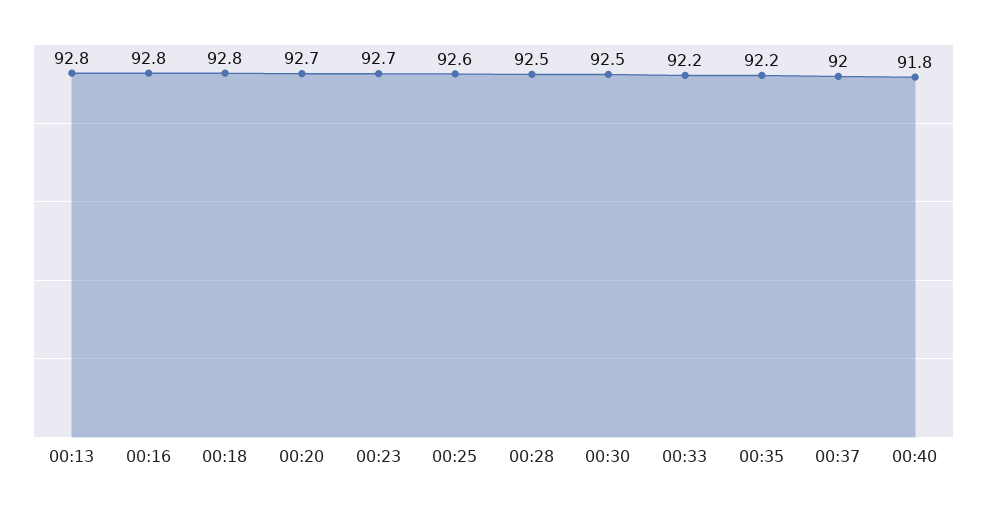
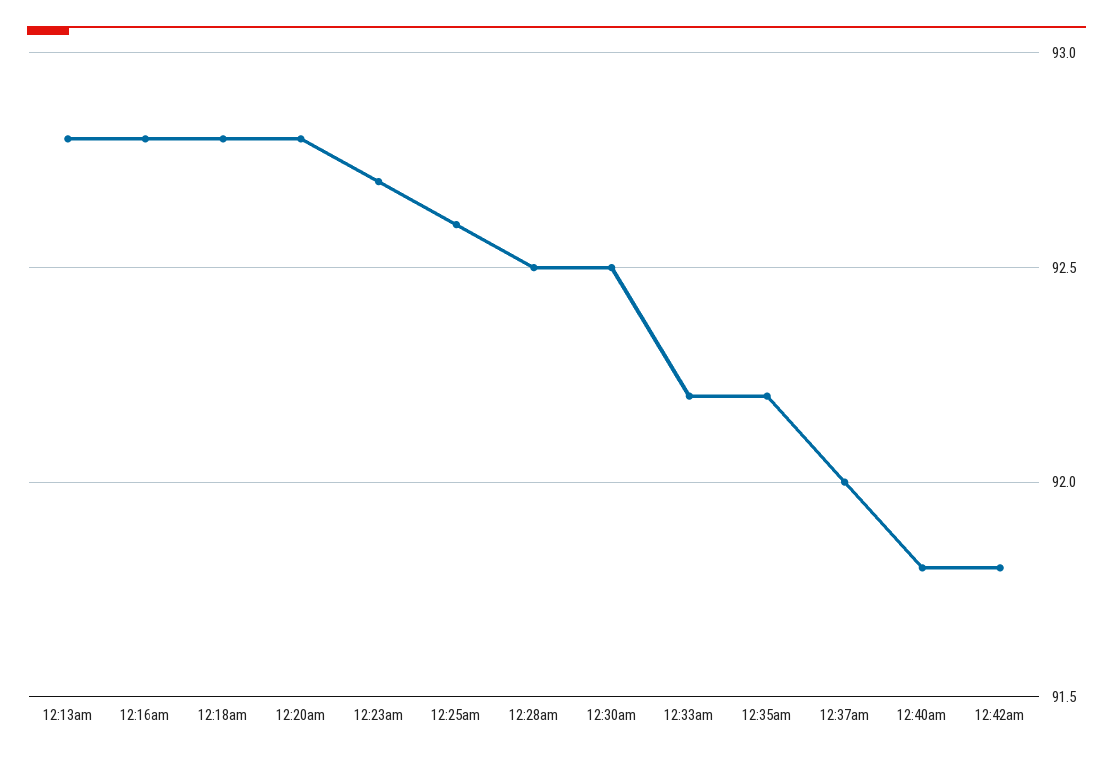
00:20: 92.7 -> 92.8
12:42am: none -> 91.8

